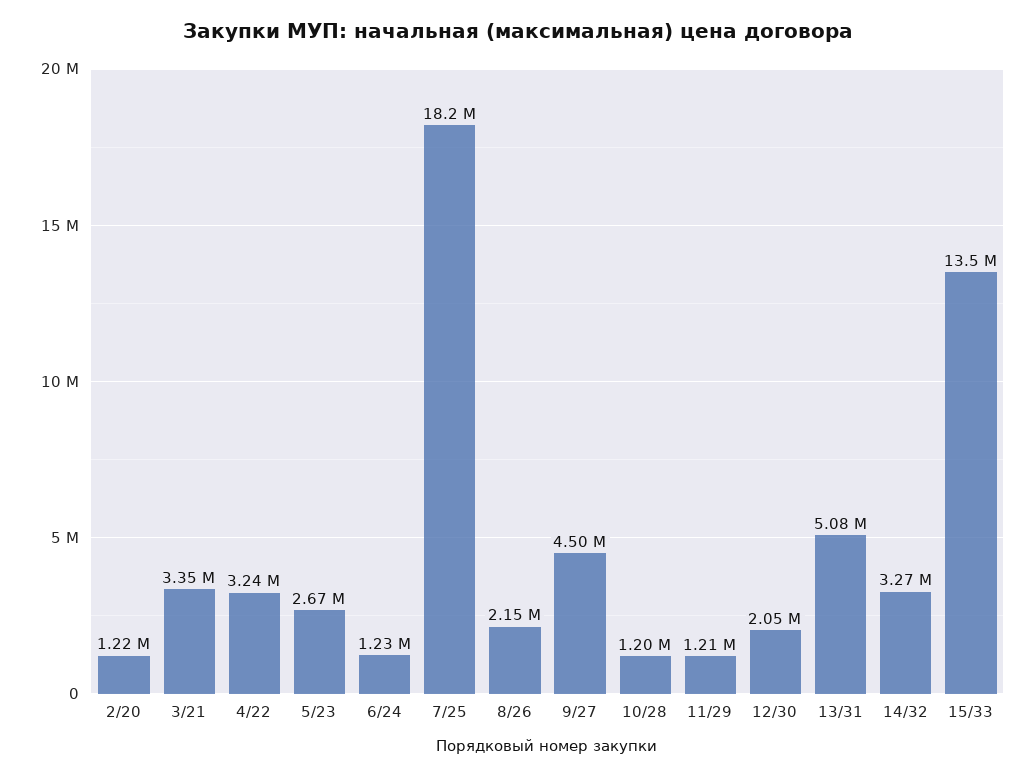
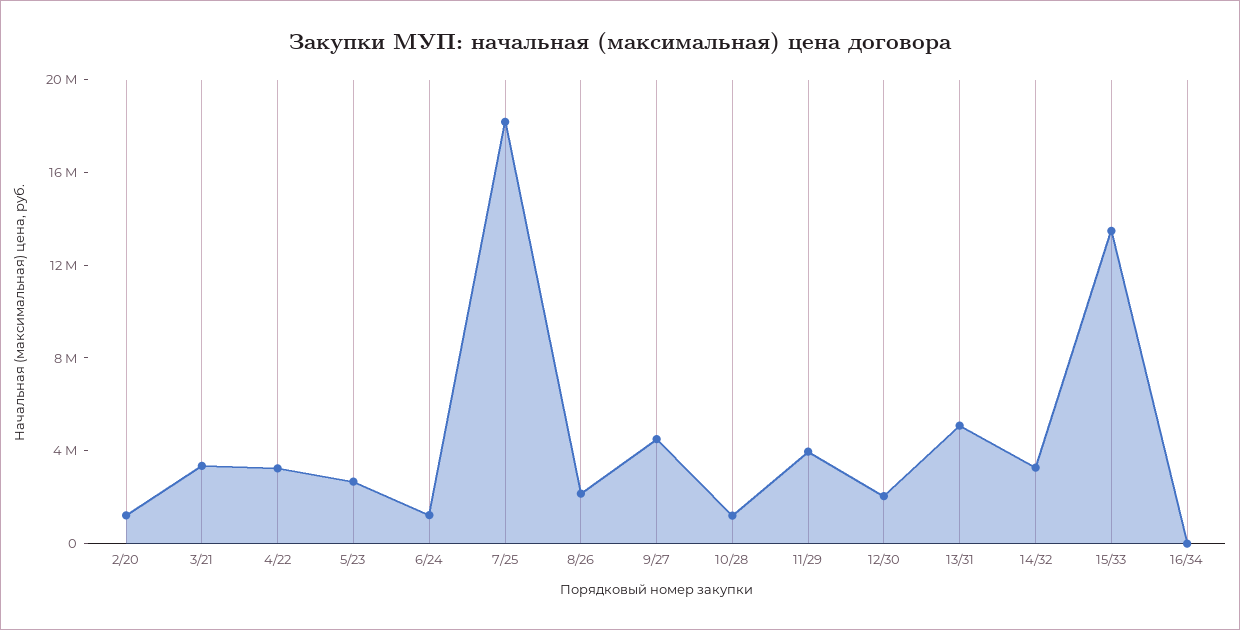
11/29: 1210000 -> 4000000
16/34: none -> 0

